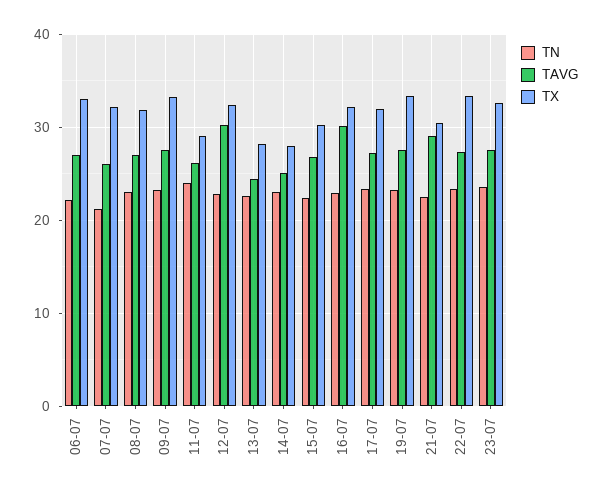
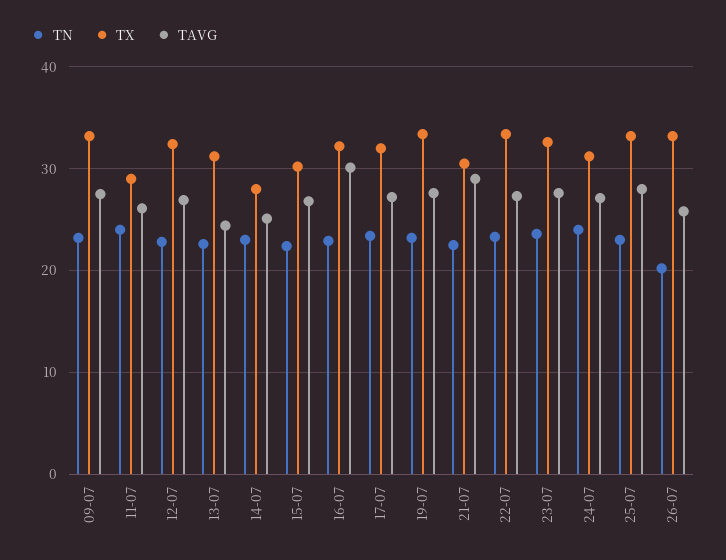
TN, 06-07: 22 -> none
TAVG, 06-07: 27 -> none
TX, 06-07: 33 -> none
TN, 07-07: 21 -> none
TAVG, 07-07: 26 -> none
TX, 07-07: 32 -> none
TN, 08-07: 23 -> none
TAVG, 08-07: 27 -> none
TX, 08-07: 32 -> none
TAVG, 12-07: 30 -> 27
TX, 13-07: 28 -> 31
TN, 24-07: none -> 24
TX, 24-07: none -> 31
TAVG, 24-07: none -> 27
TN, 25-07: none -> 23
TX, 25-07: none -> 33
TAVG, 25-07: none -> 28
TN, 26-07: none -> 20
TX, 26-07: none -> 33
TAVG, 26-07: none -> 26

